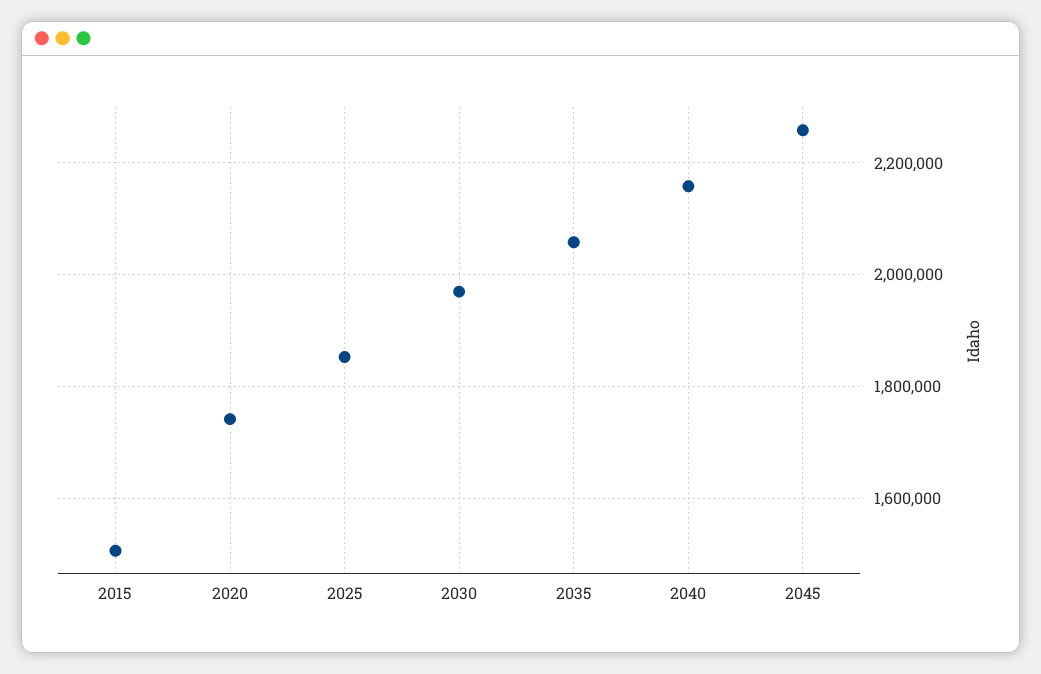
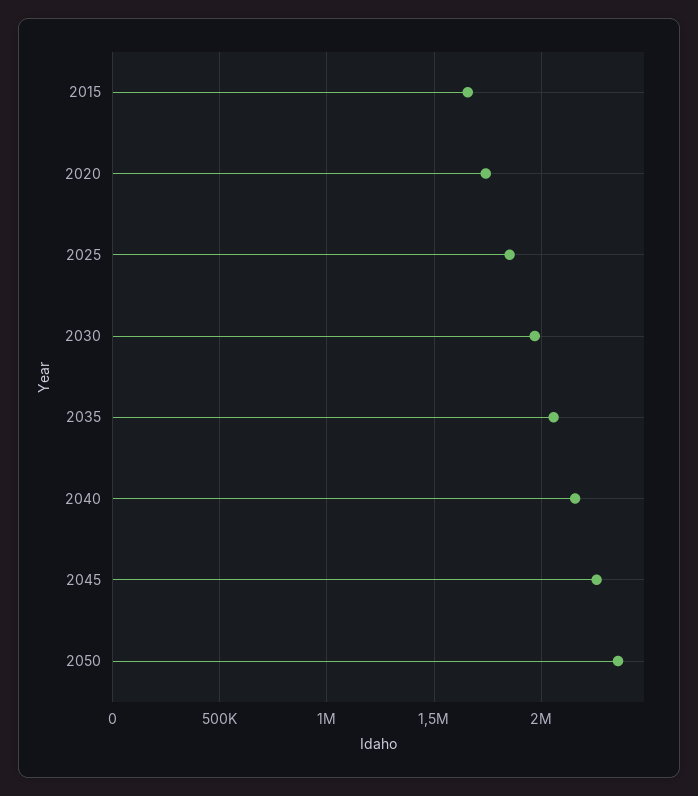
2015: 1500000 -> 1650000
2050: none -> 2350000

